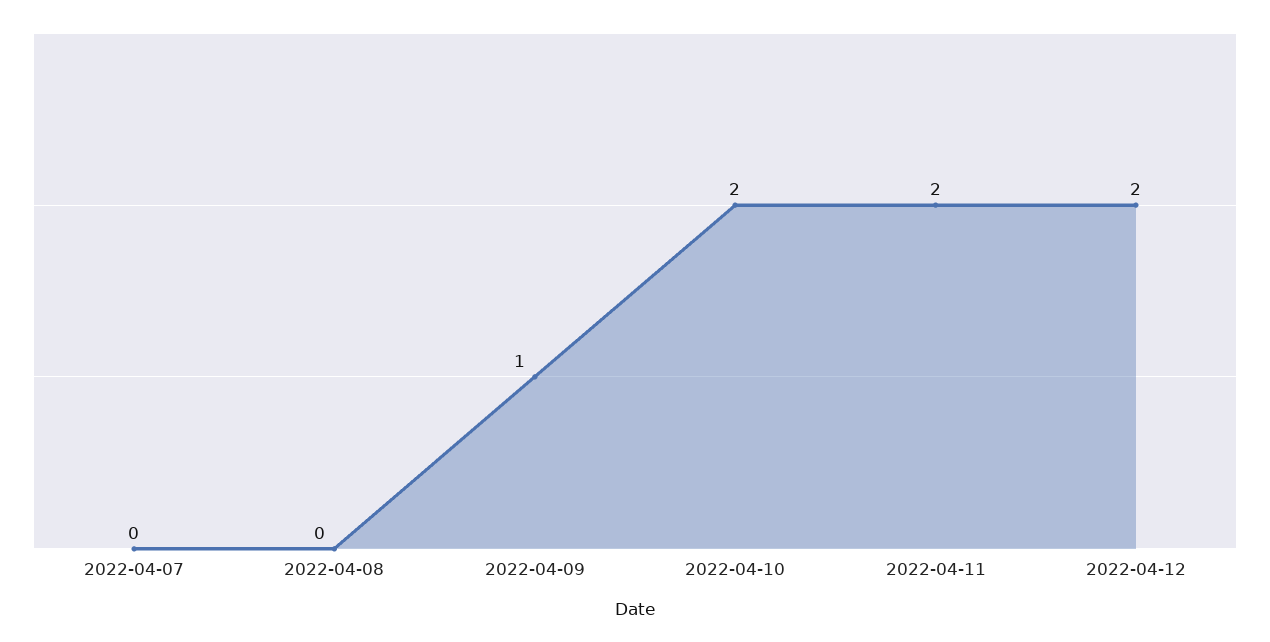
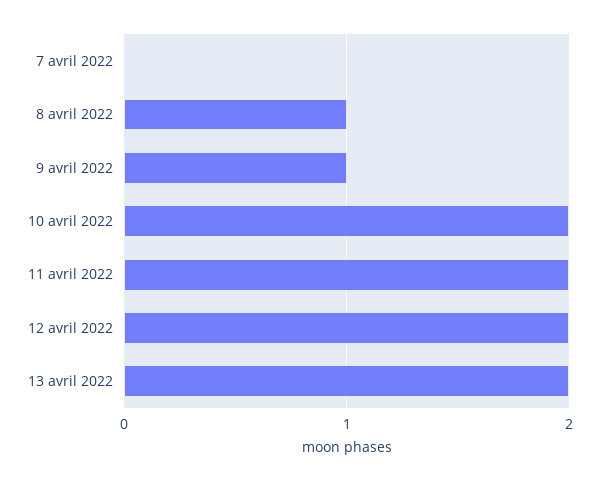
2022-04-08: 0 -> 1
13 avril 2022: none -> 2

